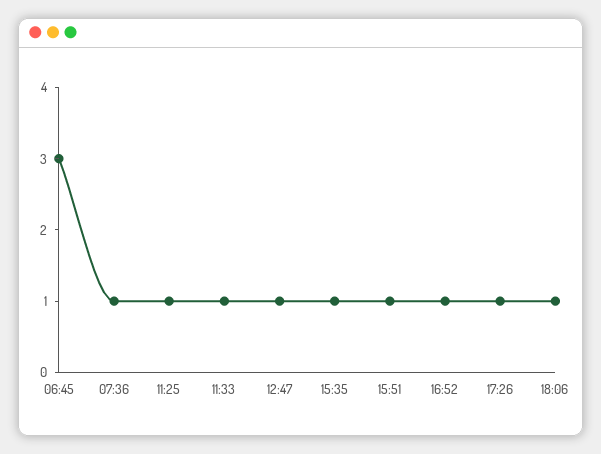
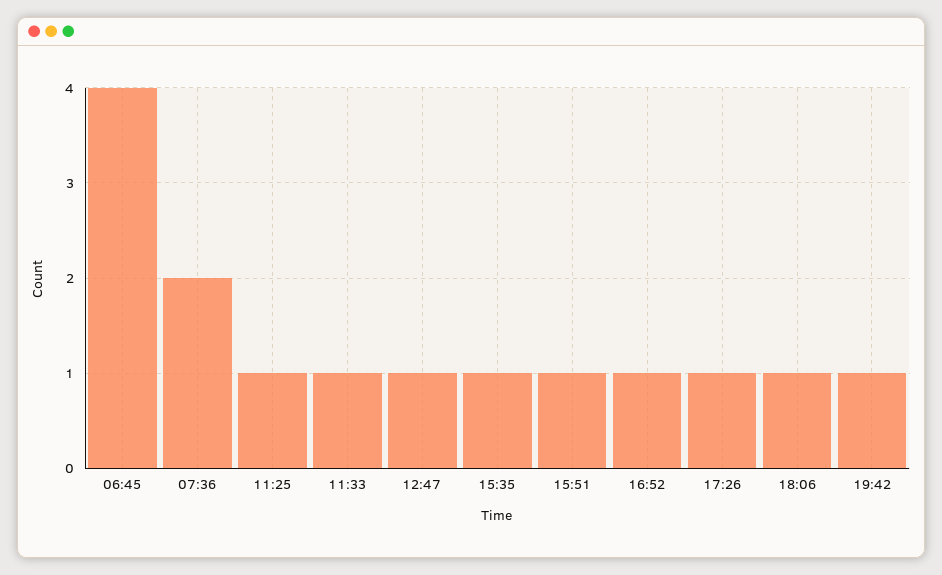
06:45: 3 -> 4
07:36: 1 -> 2
19:42: none -> 1

